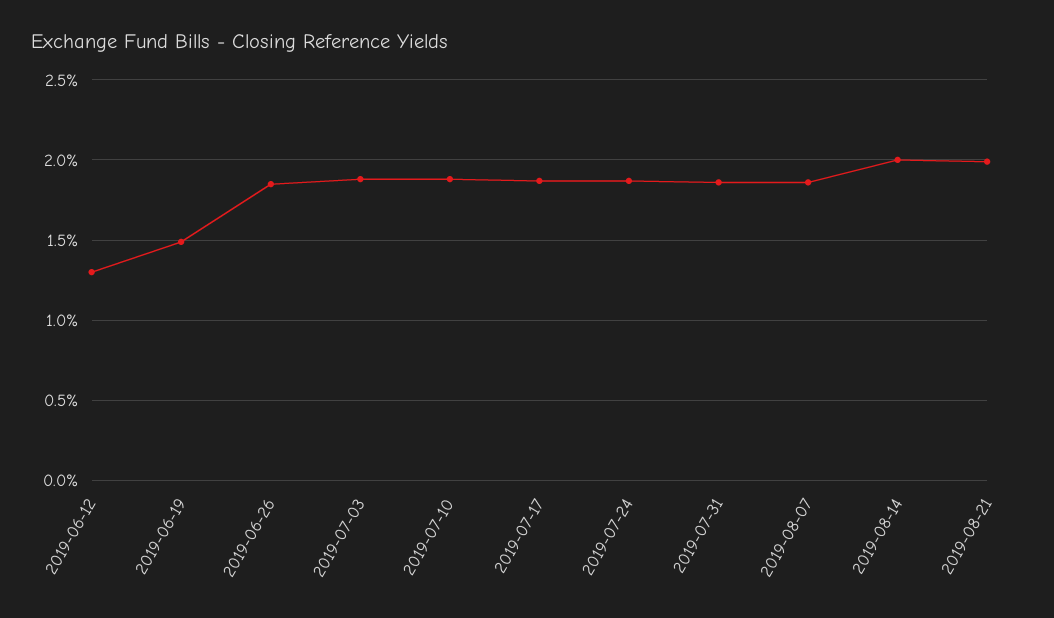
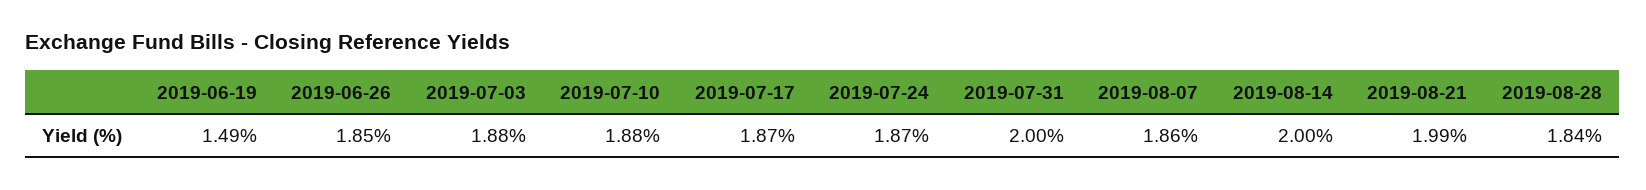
2019-06-12: 1.3 -> none
2019-07-31: 1.85 -> 2
2019-08-28: none -> 1.84

